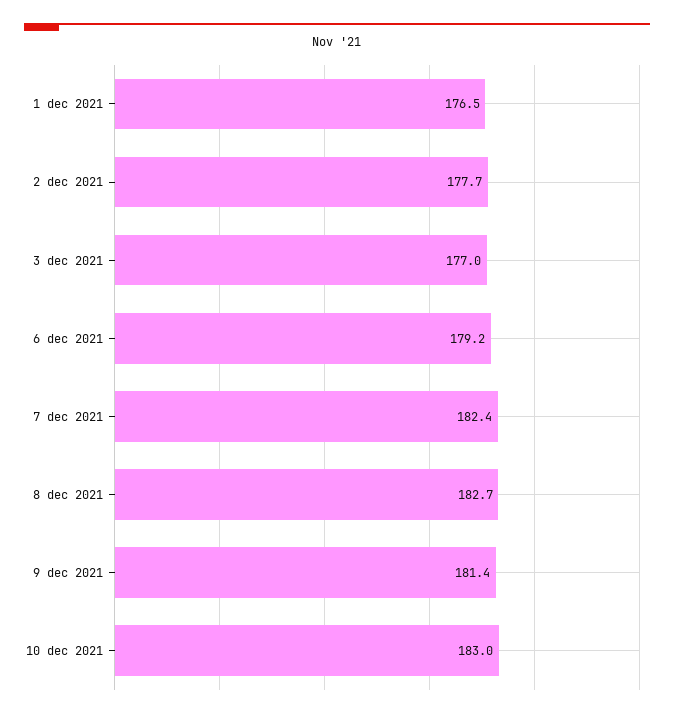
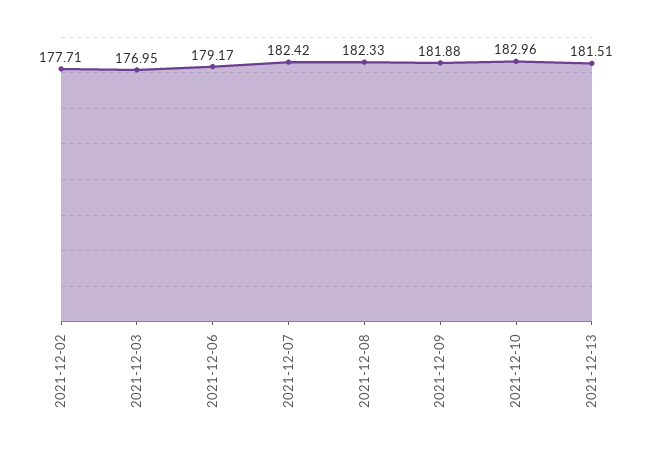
1 dec 2021: 176.5 -> none
8 dec 2021: 182.7 -> 182.33
9 dec 2021: 181.4 -> 181.88
2021-12-13: none -> 181.51

